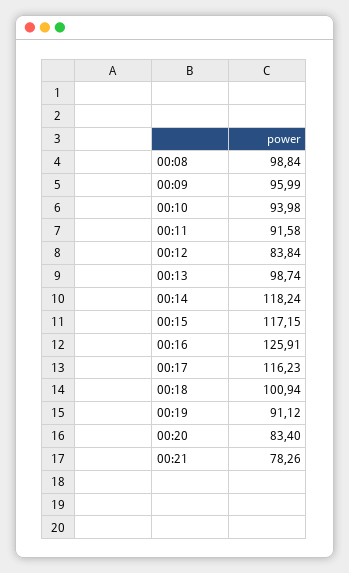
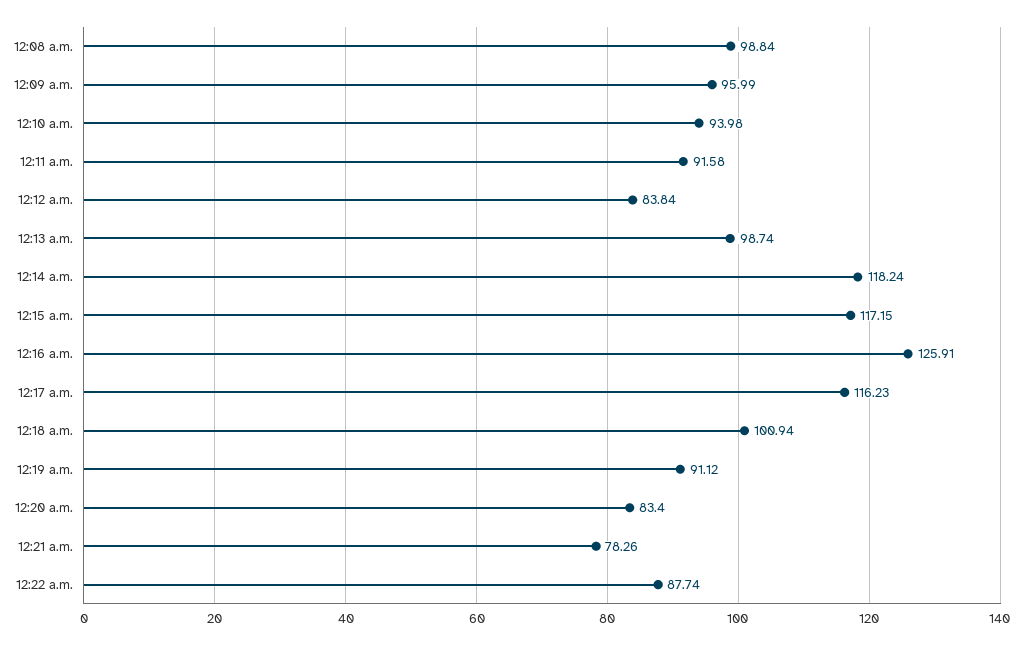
12:22 a.m.: none -> 87.74

